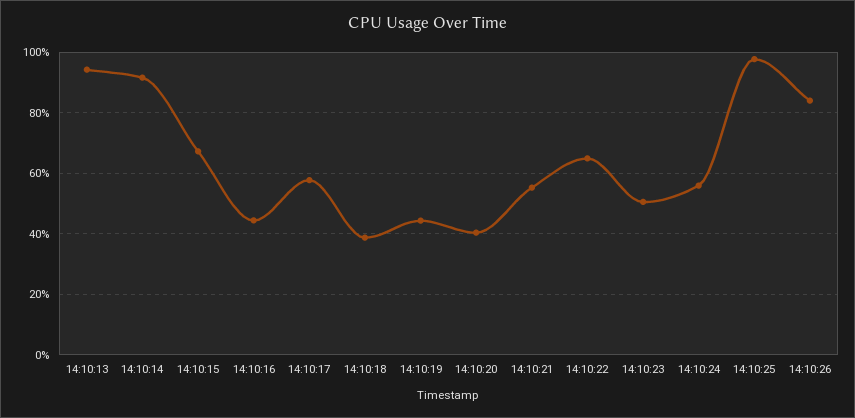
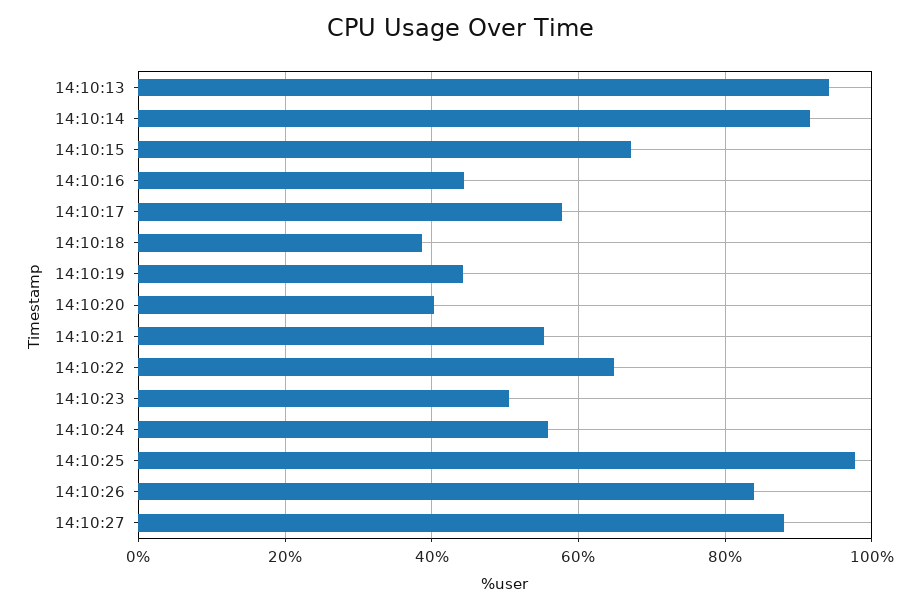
14:10:27: none -> 88

